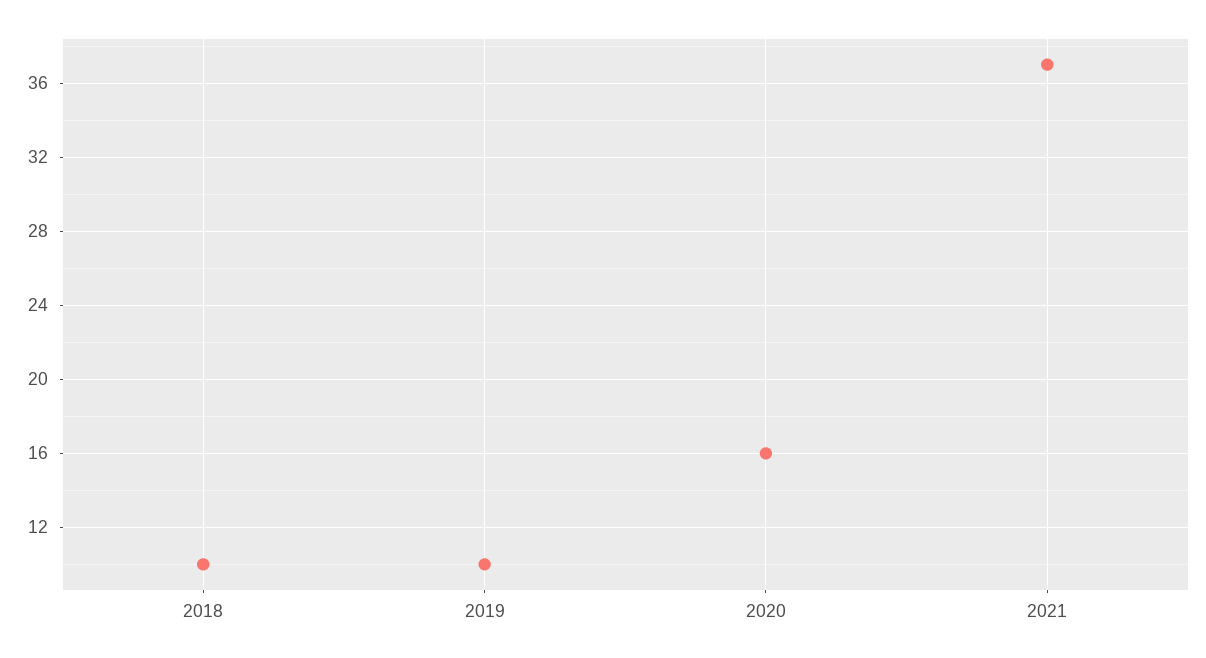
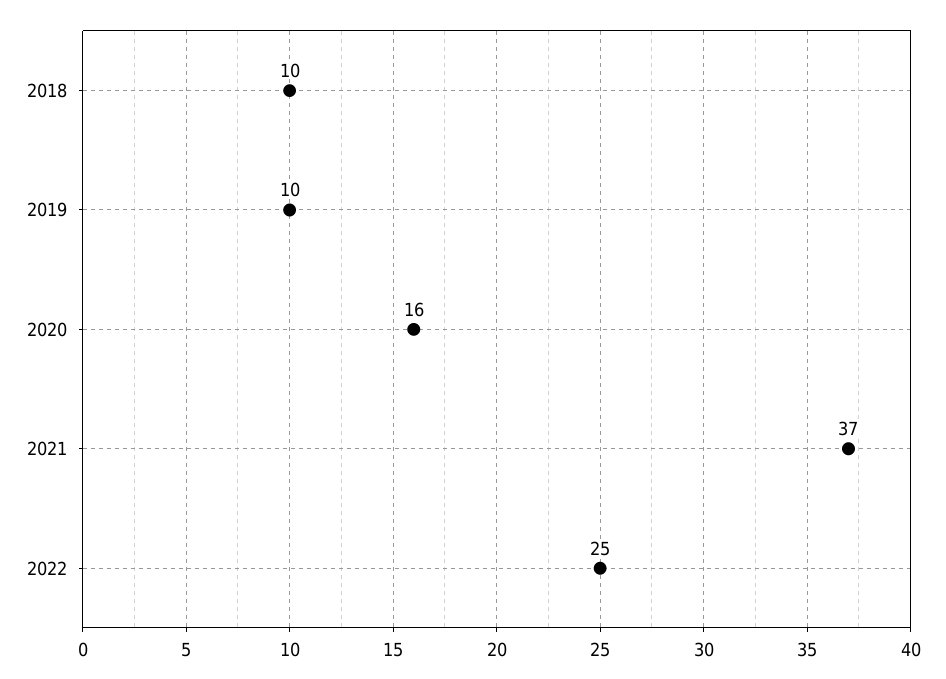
2022: none -> 25

